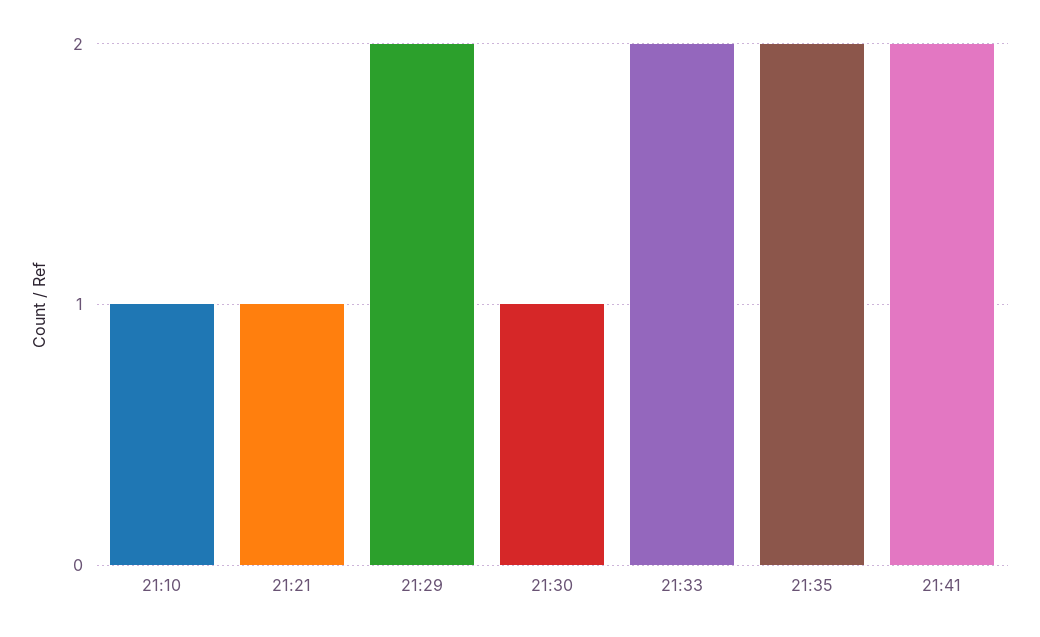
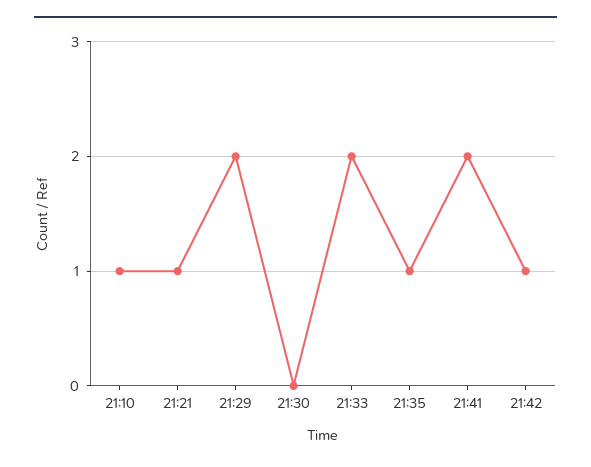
21:30: 1 -> 0
21:35: 2 -> 1
21:42: none -> 1

